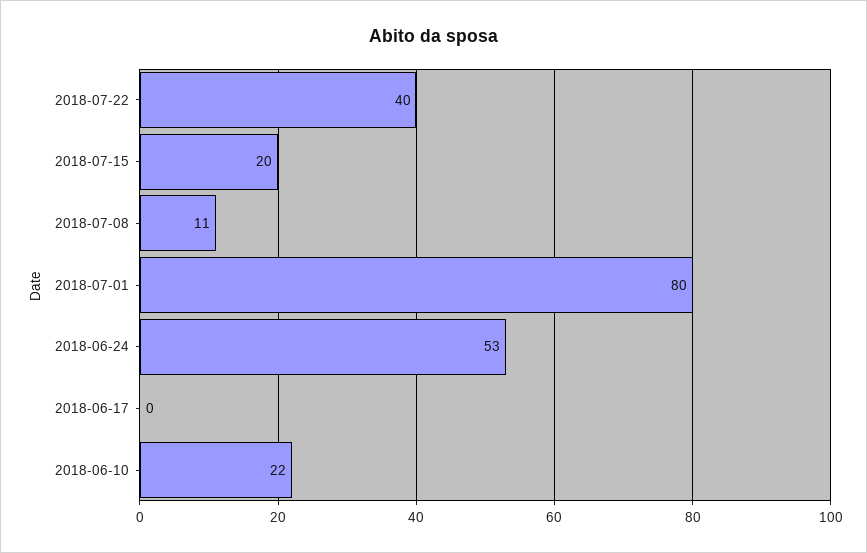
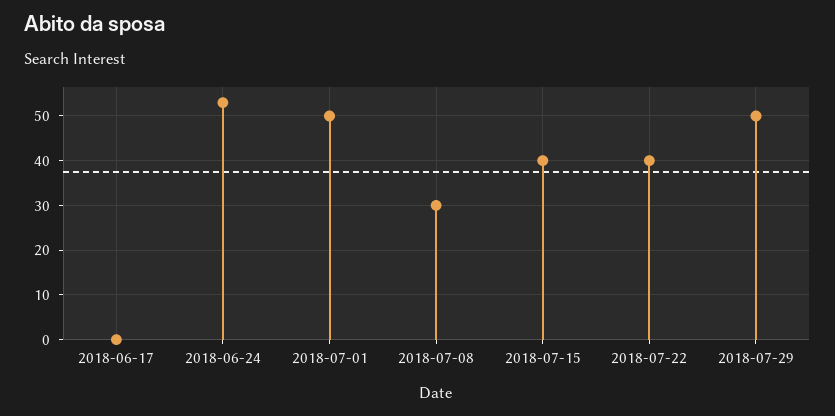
2018-07-15: 20 -> 40
2018-07-08: 11 -> 30
2018-07-01: 80 -> 50
2018-06-10: 22 -> none
2018-07-29: none -> 50

